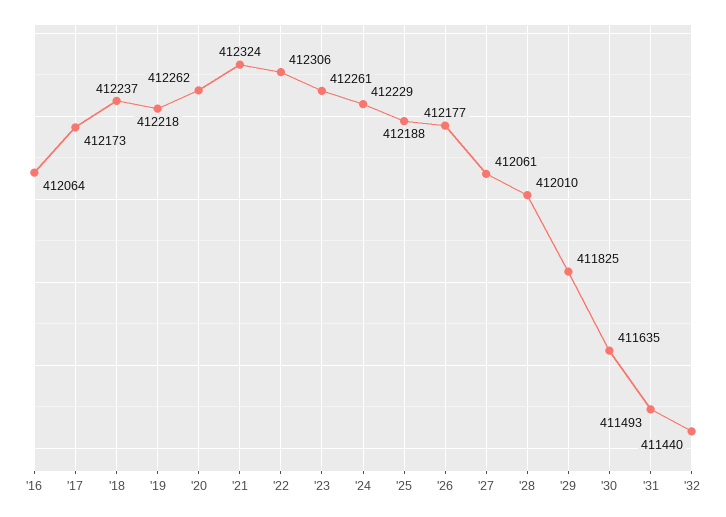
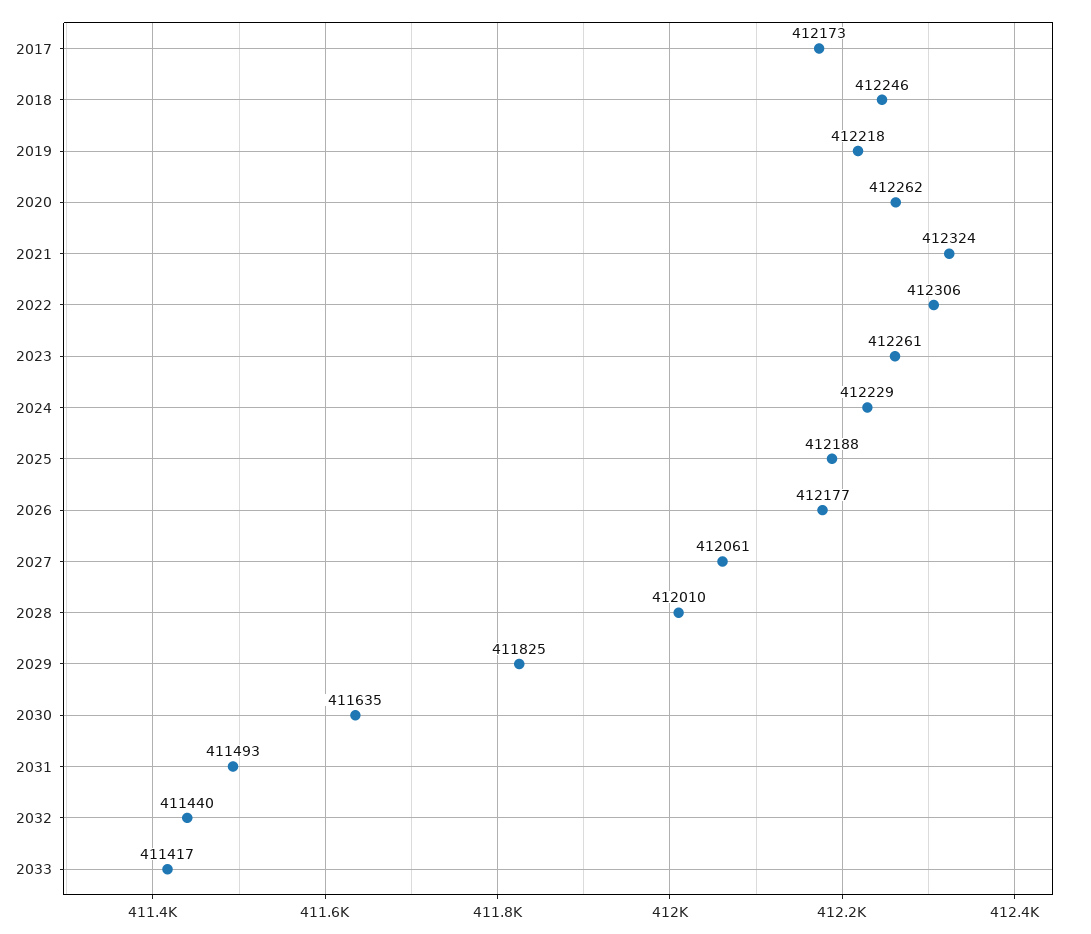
'16: 412064 -> none
'18: 412237 -> 412246
2033: none -> 411417

